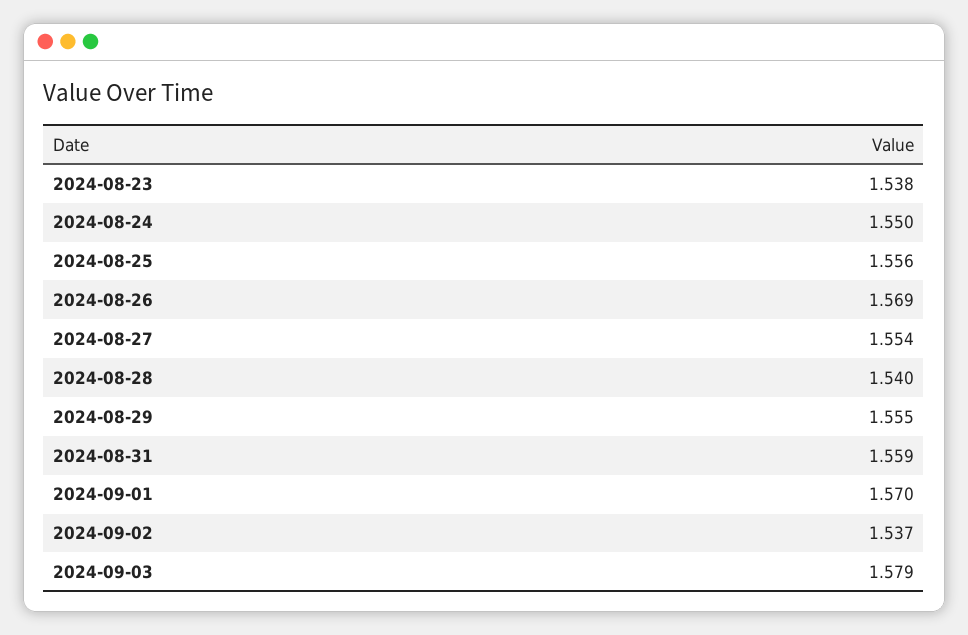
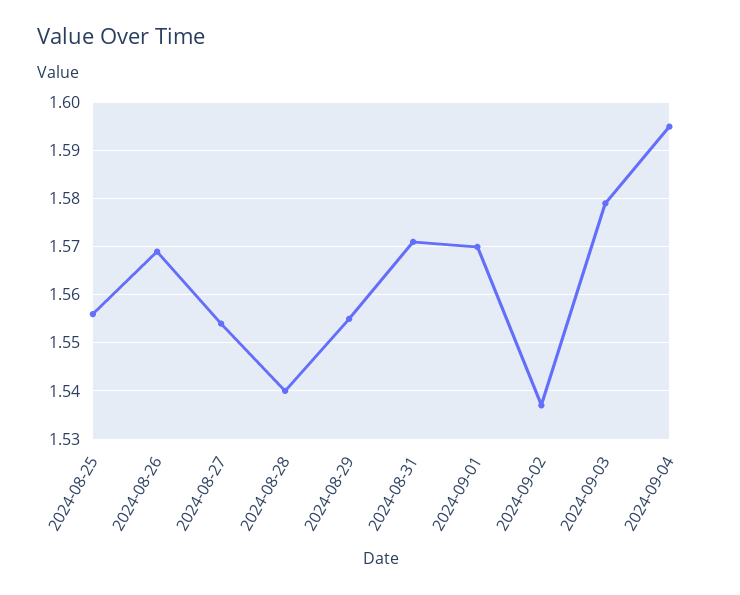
2024-08-23: 1.538 -> none
2024-08-24: 1.55 -> none
2024-08-31: 1.559 -> 1.57
2024-09-04: none -> 1.595

